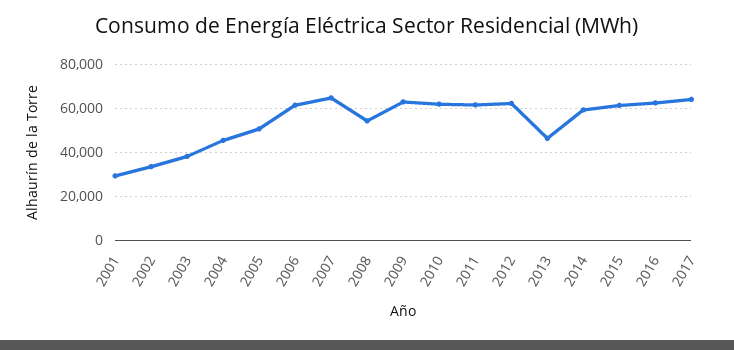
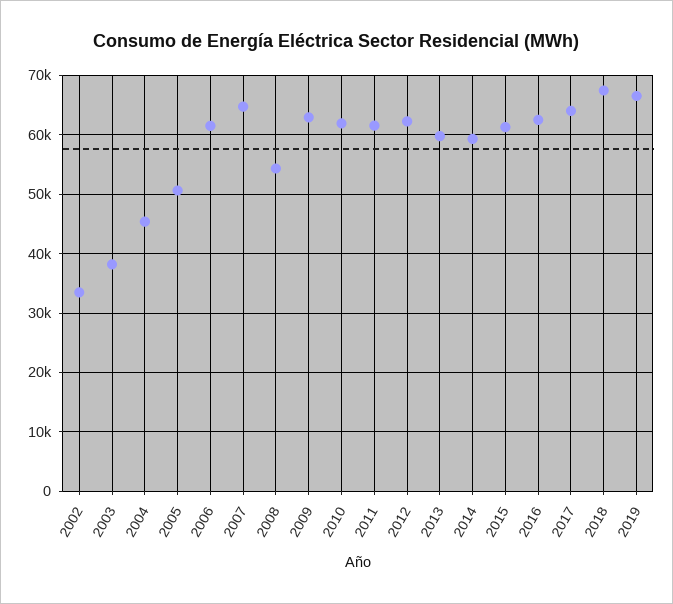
2001: 30000 -> none
2013: 45000 -> 60000
2018: none -> 68000
2019: none -> 66000

